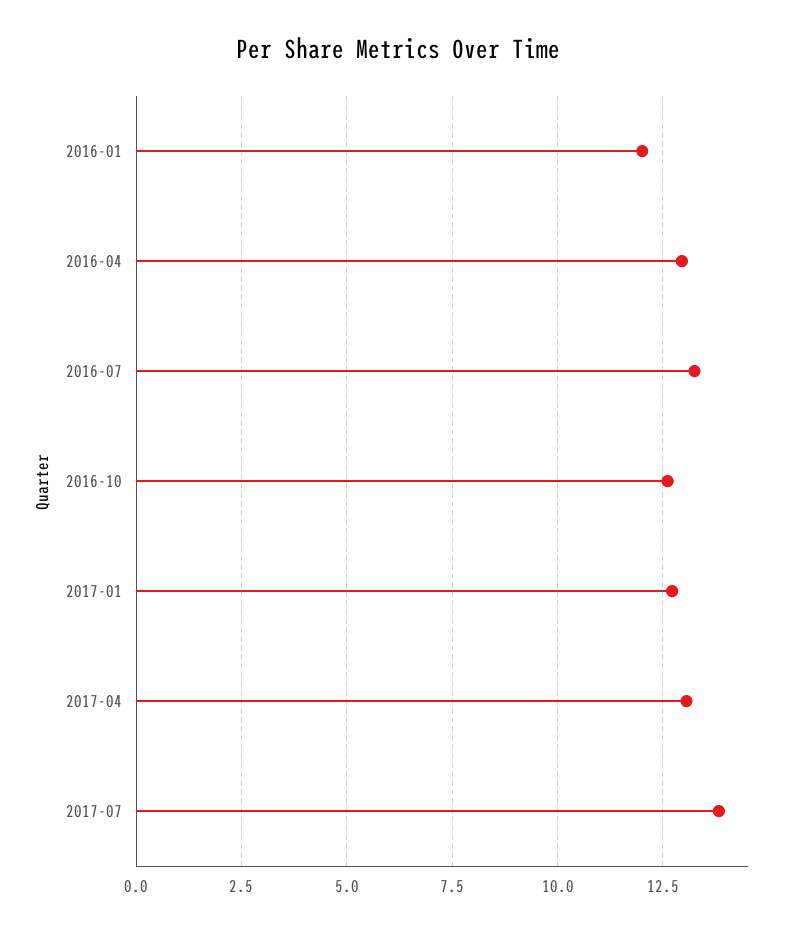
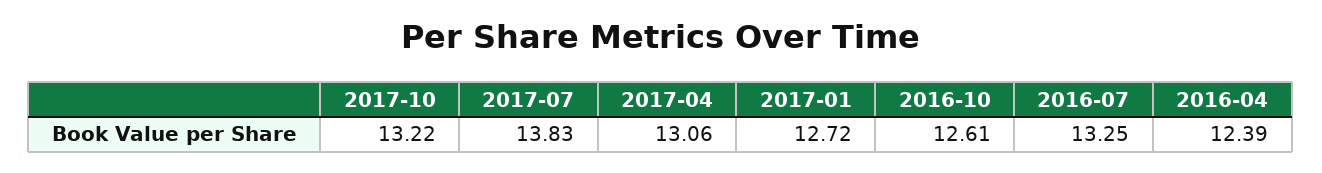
2016-01: 12 -> none
2016-04: 13 -> 12.39
2017-10: none -> 13.22

